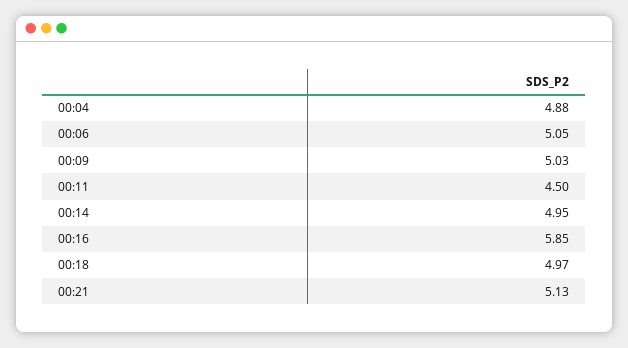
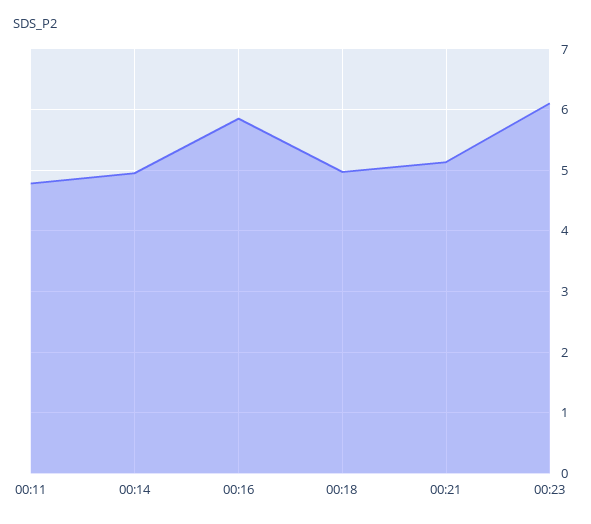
00:04: 4.88 -> none
00:06: 5.05 -> none
00:09: 5.03 -> none
00:11: 4.5 -> 4.8
00:23: none -> 6.1

